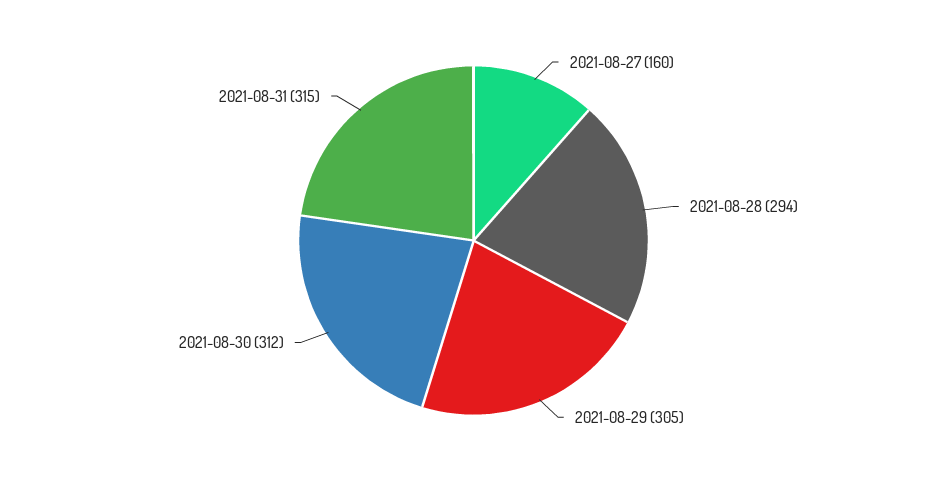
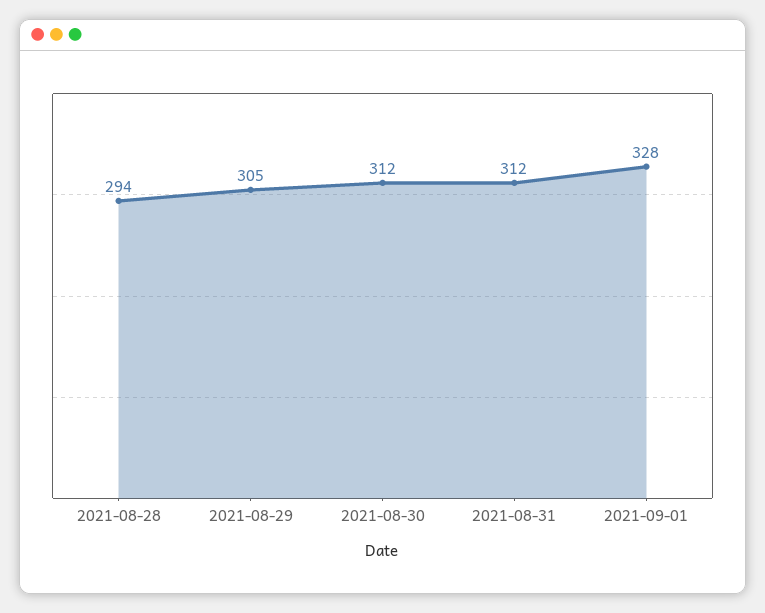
2021-08-27: 160 -> none
2021-08-31: 315 -> 312
2021-09-01: none -> 328

